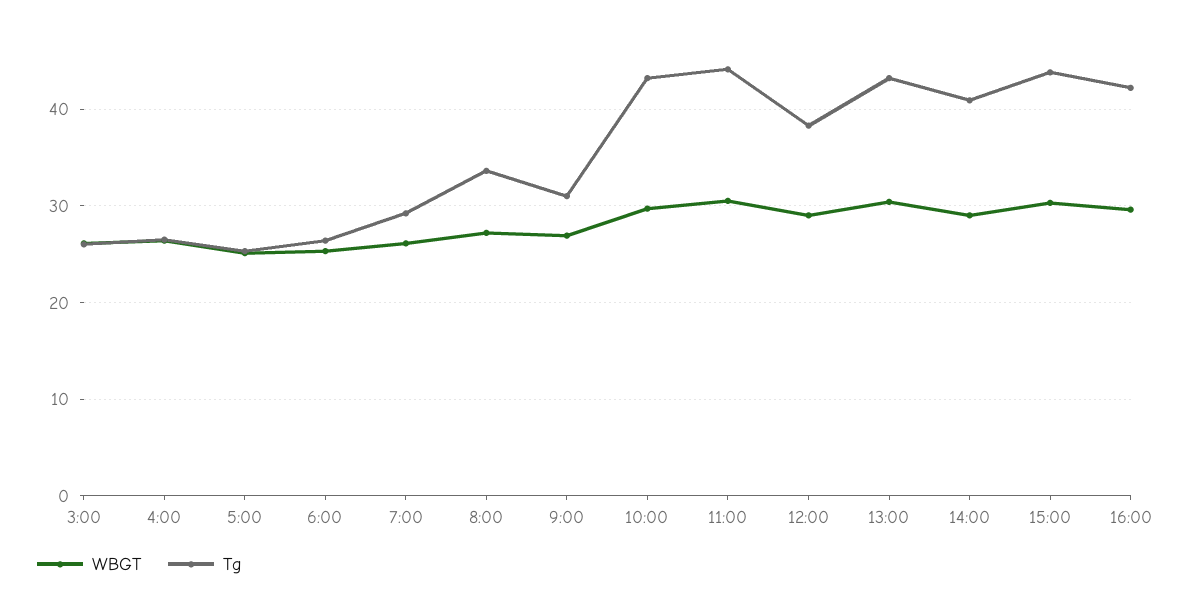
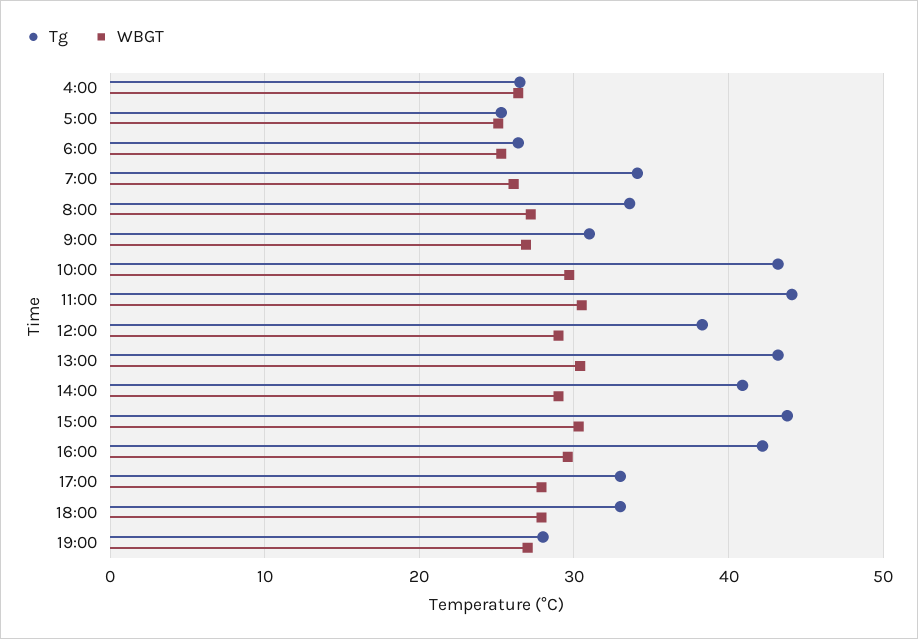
WBGT, 3:00: 26 -> none
Tg, 3:00: 26 -> none
Tg, 7:00: 29 -> 34
Tg, 17:00: none -> 33
WBGT, 17:00: none -> 28
Tg, 18:00: none -> 33
WBGT, 18:00: none -> 28
Tg, 19:00: none -> 28
WBGT, 19:00: none -> 27

